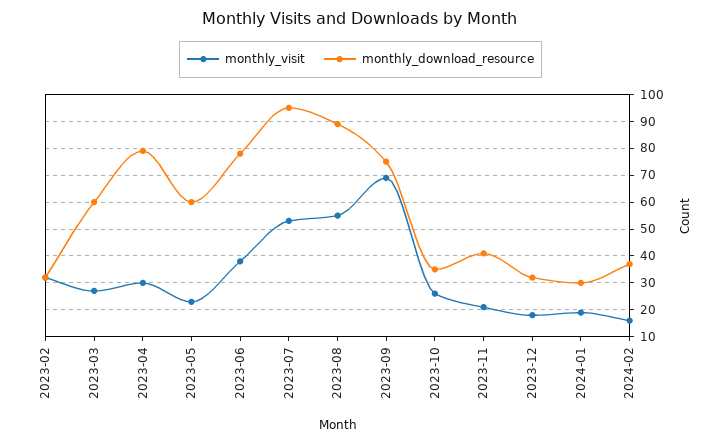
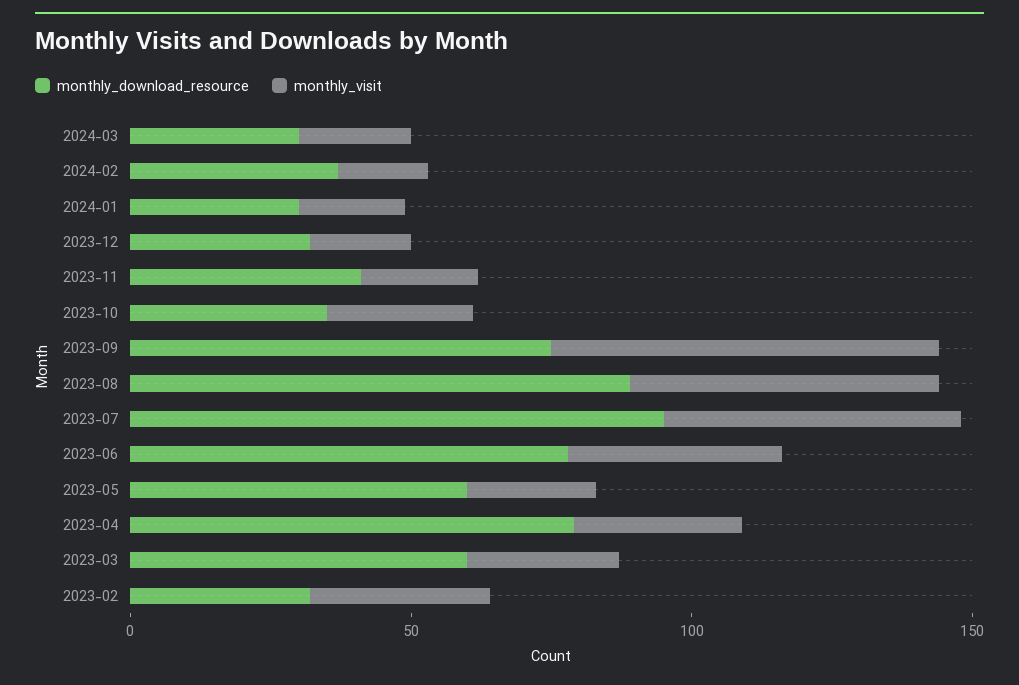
monthly_download_resource, 2024-03: none -> 30
monthly_visit, 2024-03: none -> 20

